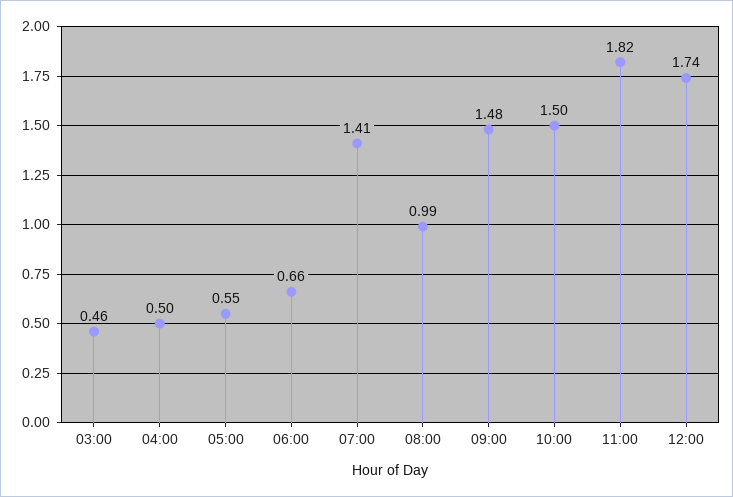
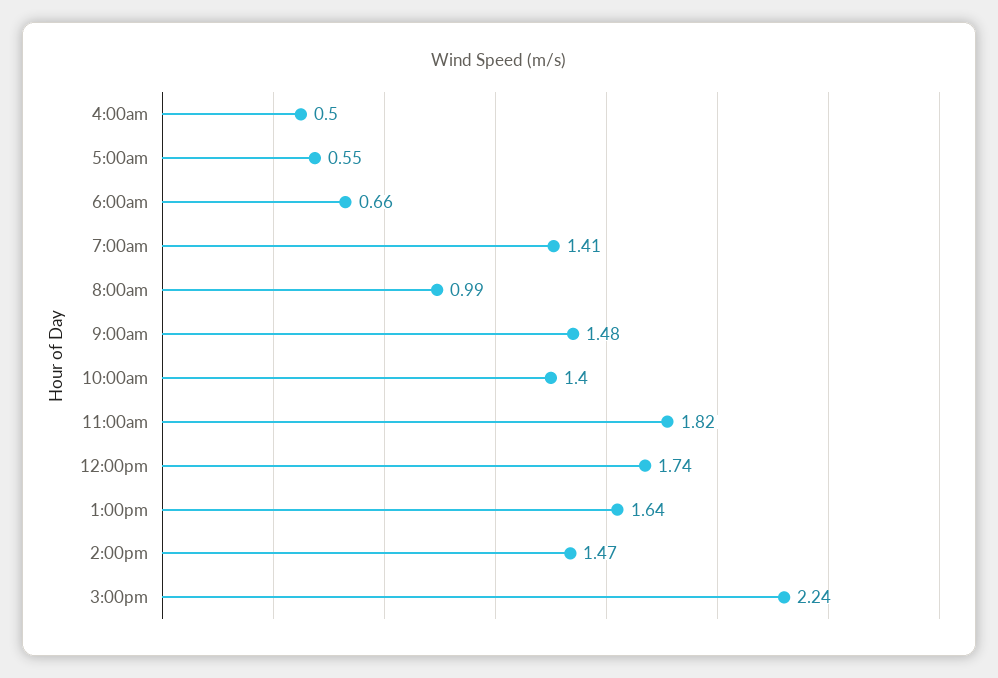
03:00: 0.46 -> none
10:00: 1.5 -> 1.4
1:00pm: none -> 1.64
2:00pm: none -> 1.47
3:00pm: none -> 2.24

